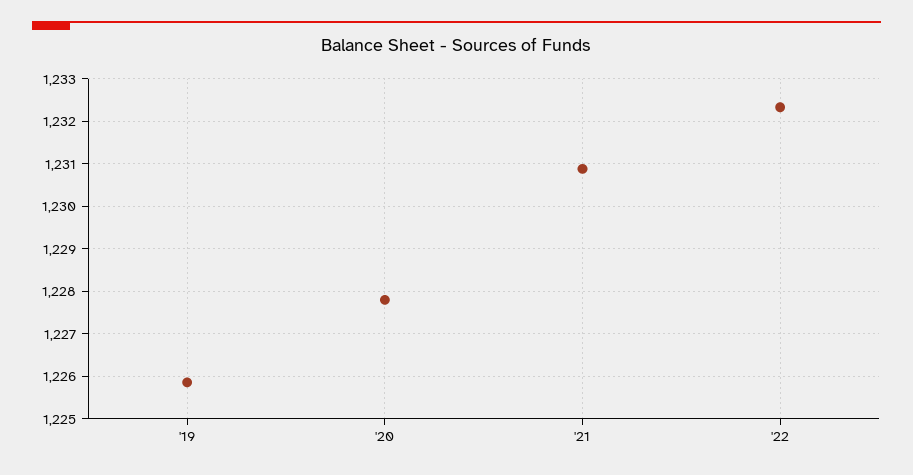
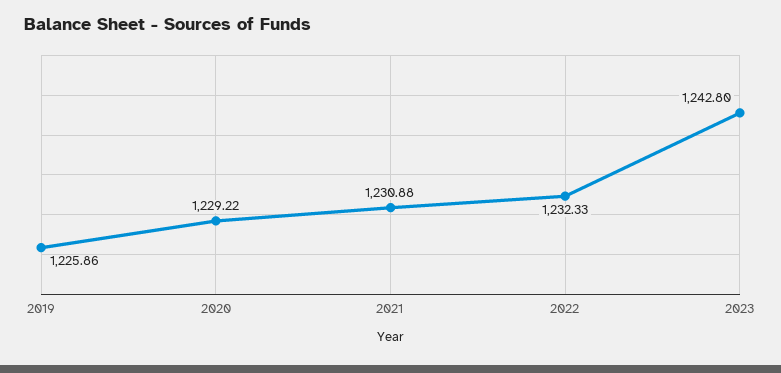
'20: 1227.8 -> 1229.22
2023: none -> 1242.8

